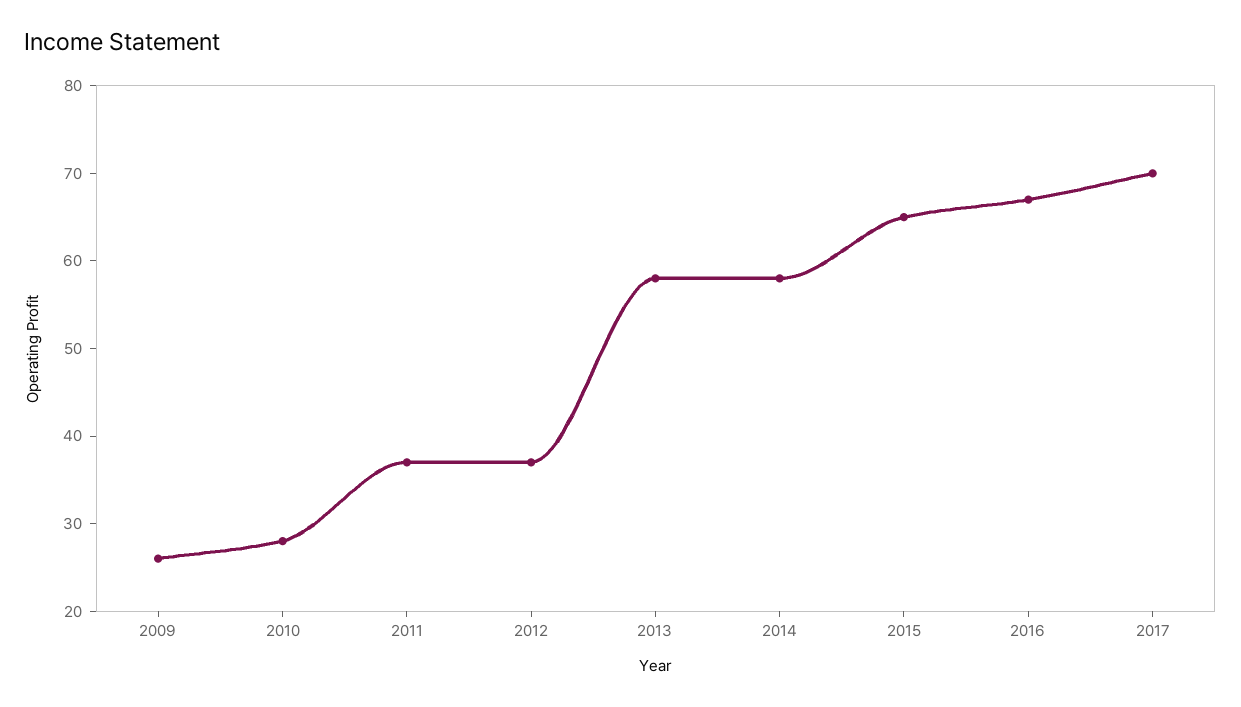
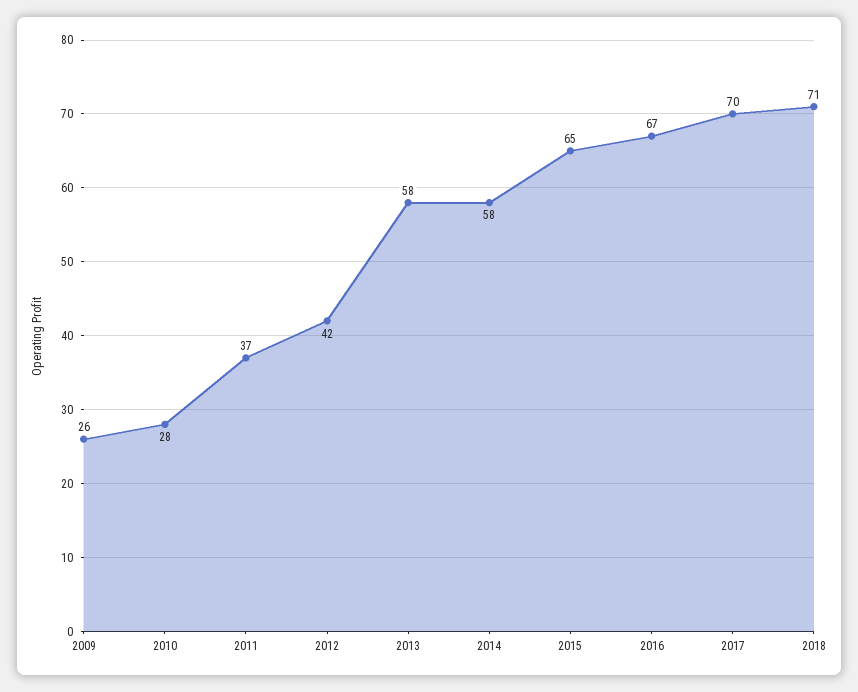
2012: 37 -> 42
2018: none -> 71

